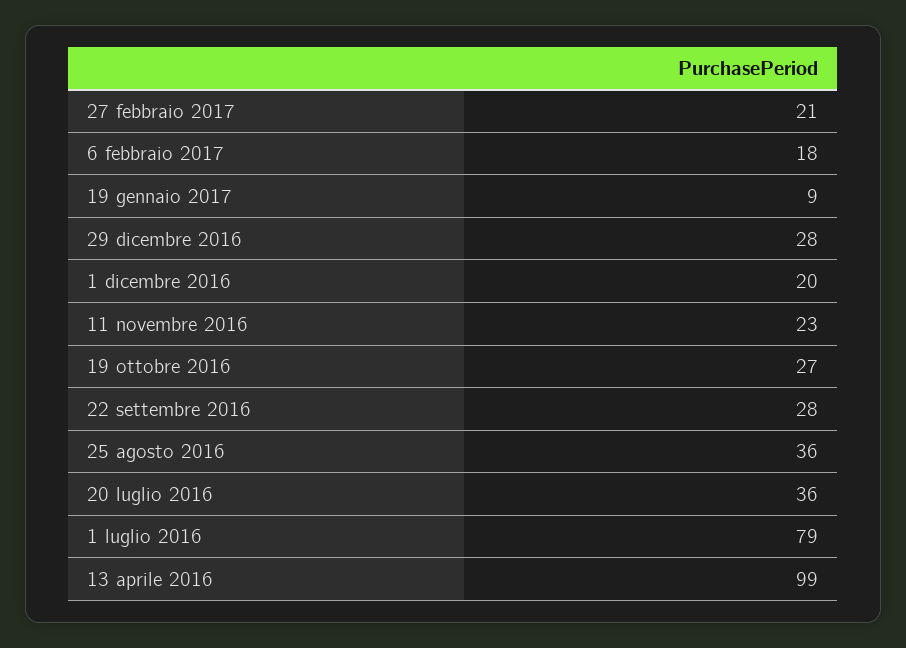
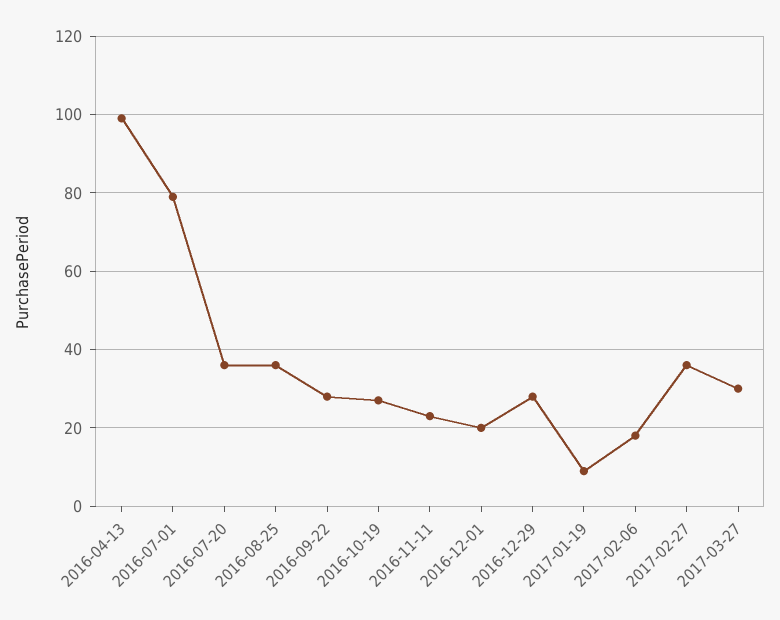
27 febbraio 2017: 21 -> 35
2017-03-27: none -> 30

